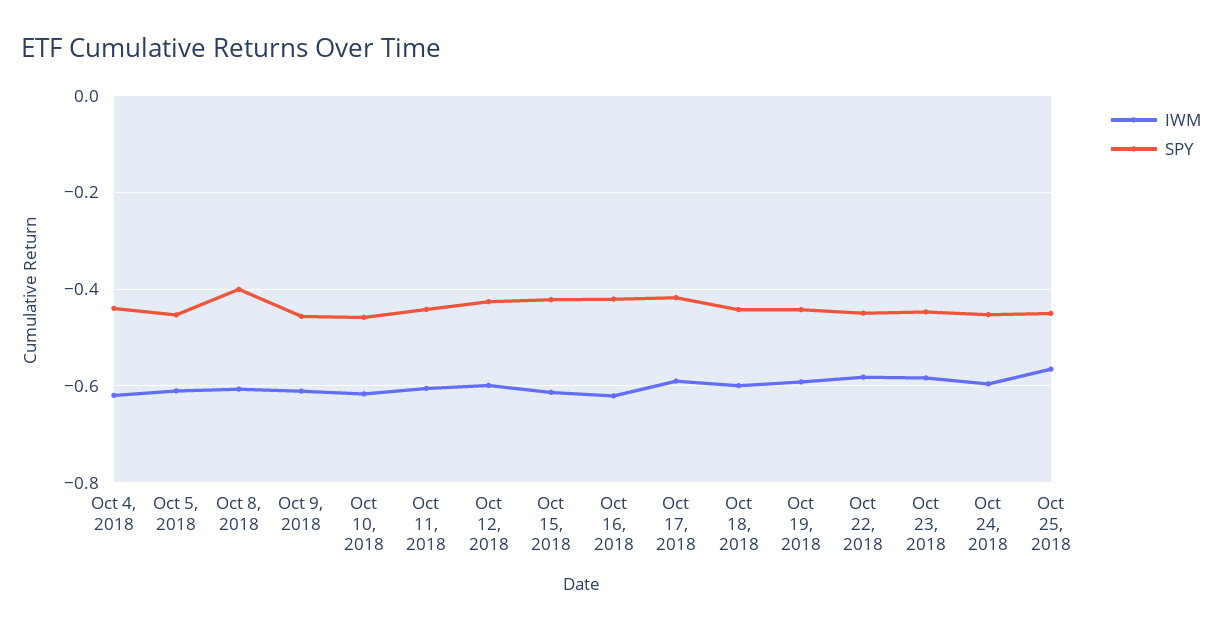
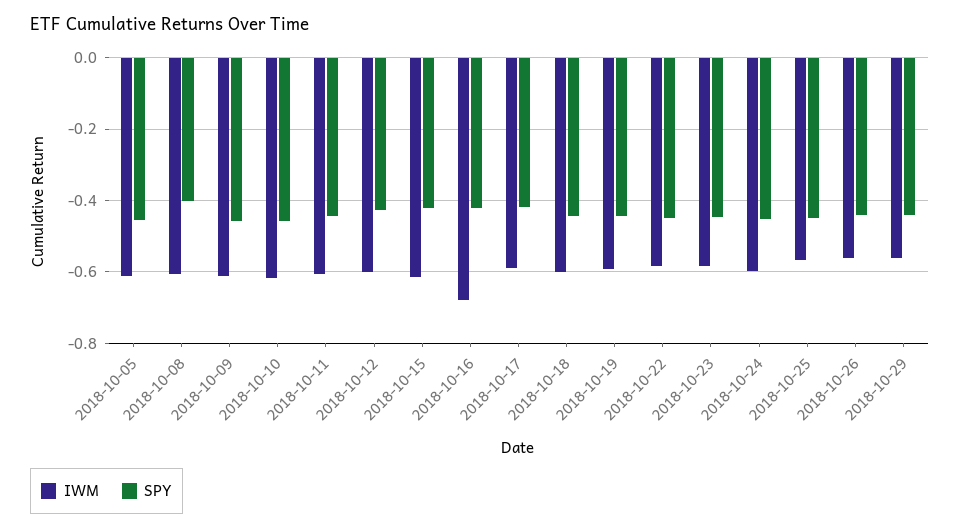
IWM, Oct 4, 2018: -0.62 -> none
SPY, Oct 4, 2018: -0.44 -> none
IWM, Oct 16, 2018: -0.62 -> -0.68
IWM, 2018-10-26: none -> -0.56
SPY, 2018-10-26: none -> -0.44
IWM, 2018-10-29: none -> -0.56
SPY, 2018-10-29: none -> -0.44

